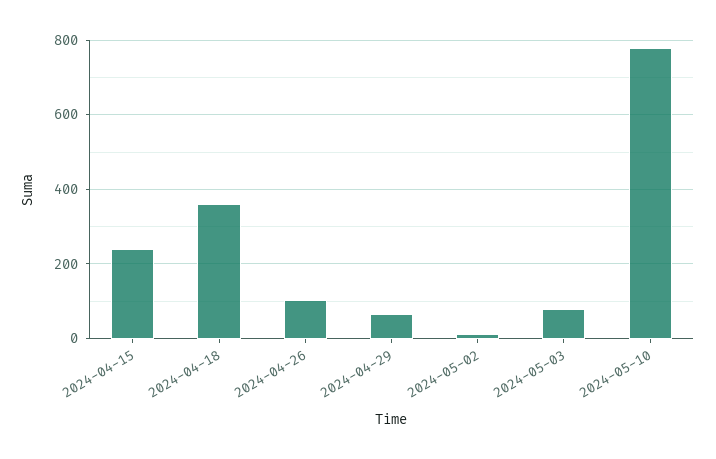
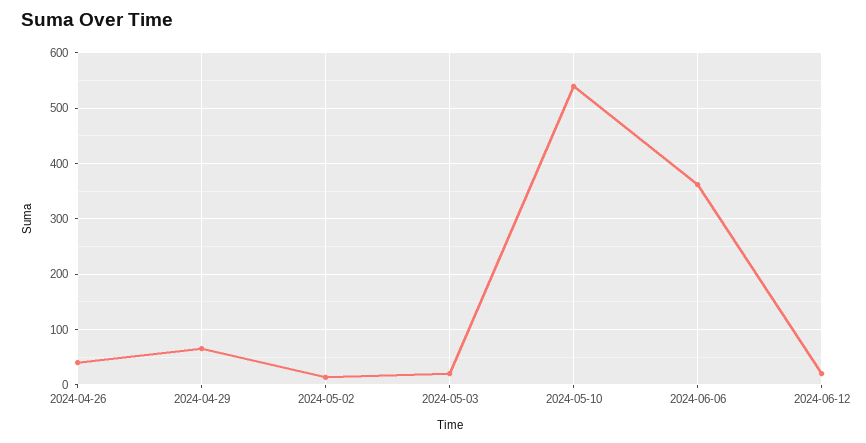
2024-04-15: 240 -> none
2024-04-18: 360 -> none
2024-04-26: 100 -> 40
2024-05-03: 80 -> 20
2024-05-10: 780 -> 540
2024-06-06: none -> 360
2024-06-12: none -> 20

